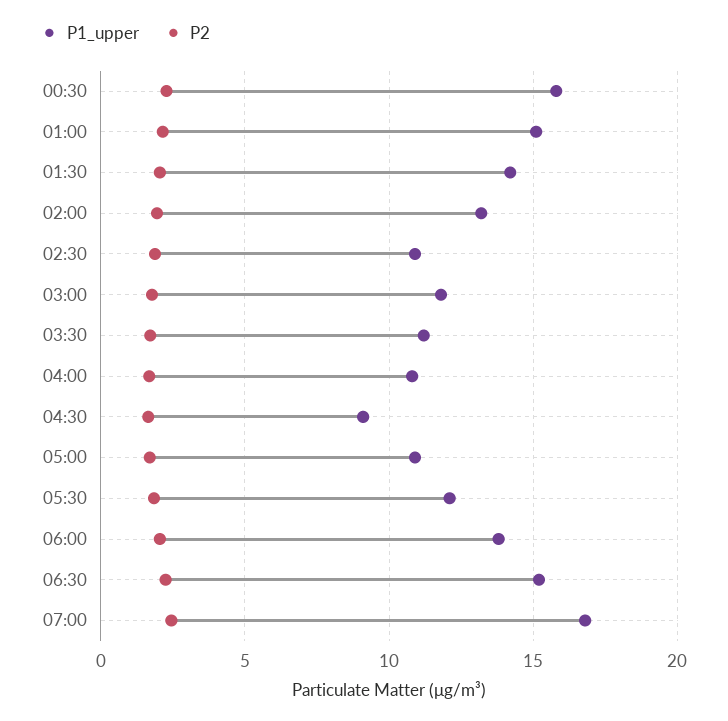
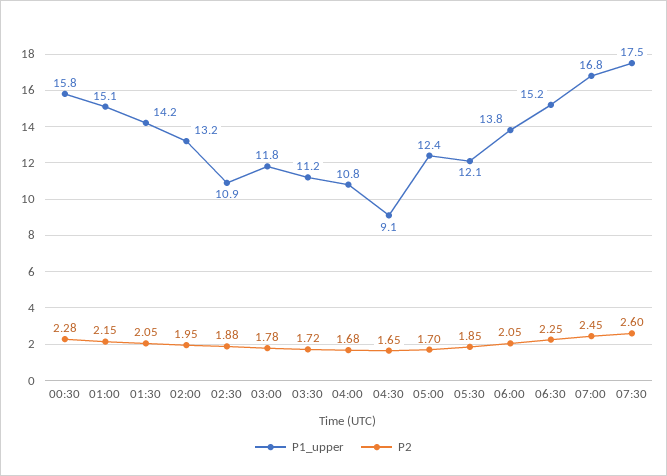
P1_upper, 05:00: 11 -> 12.4
P1_upper, 07:30: none -> 17.5
P2, 07:30: none -> 2.6

